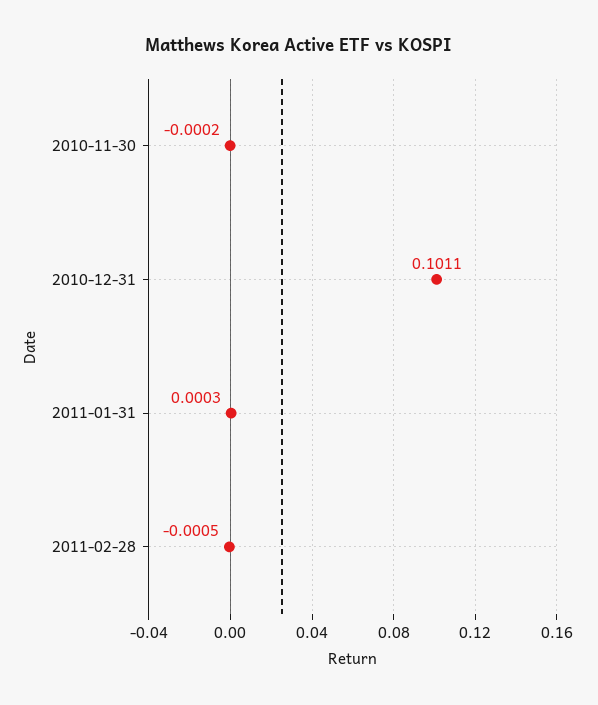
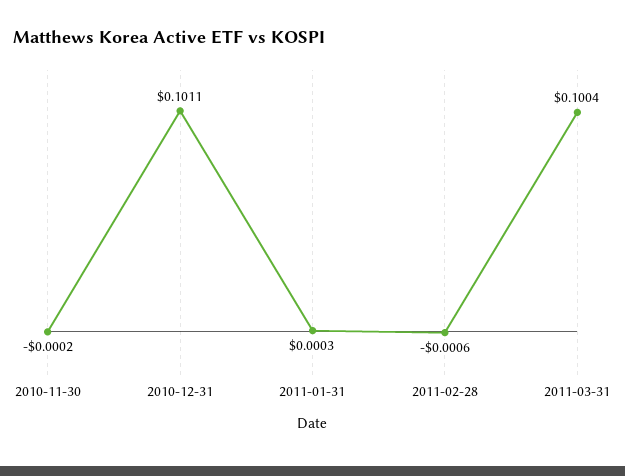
2011-02-28: -0.0005 -> -0.0006
2011-03-31: none -> 0.1004

